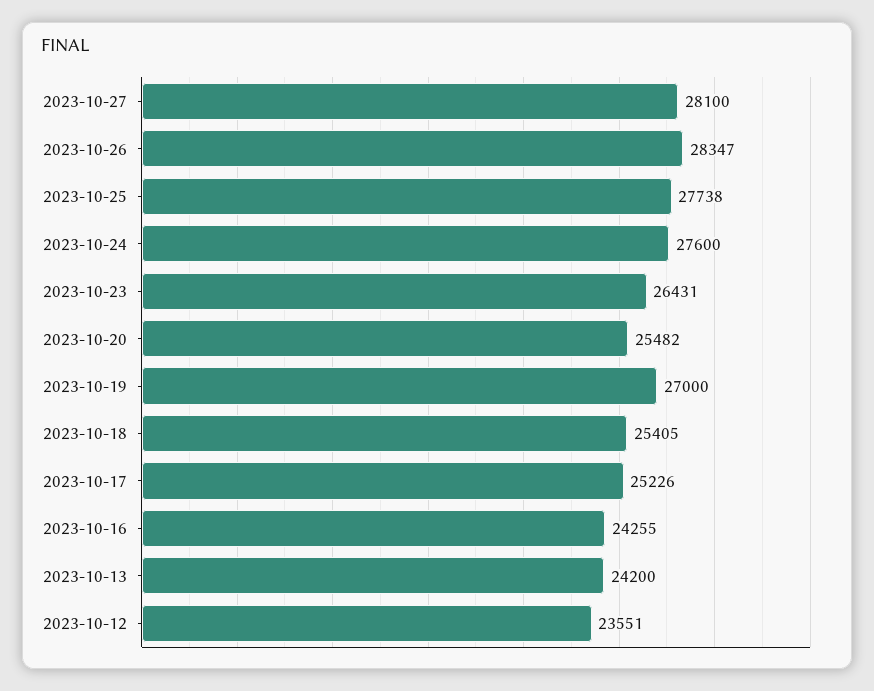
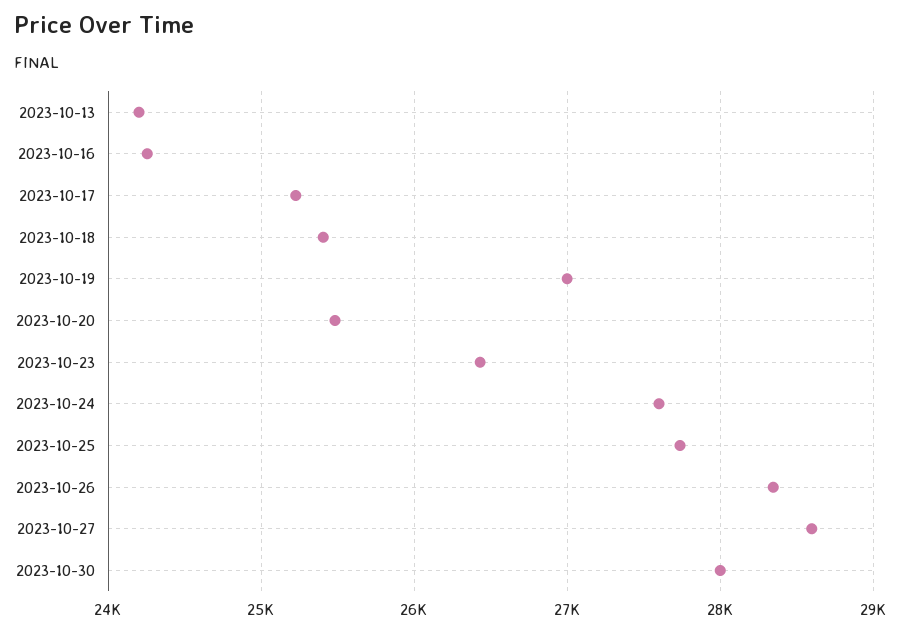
2023-10-27: 28100 -> 28600
2023-10-12: 23551 -> none
2023-10-30: none -> 28000

